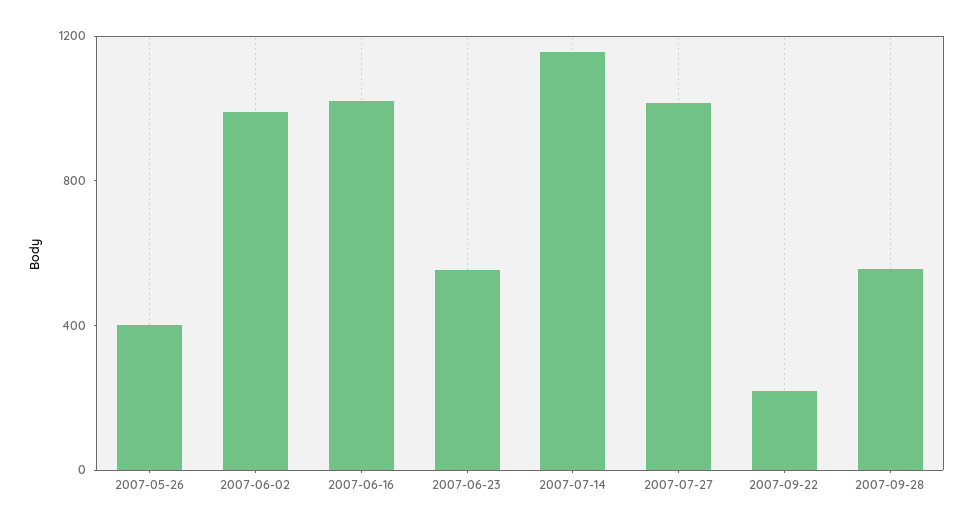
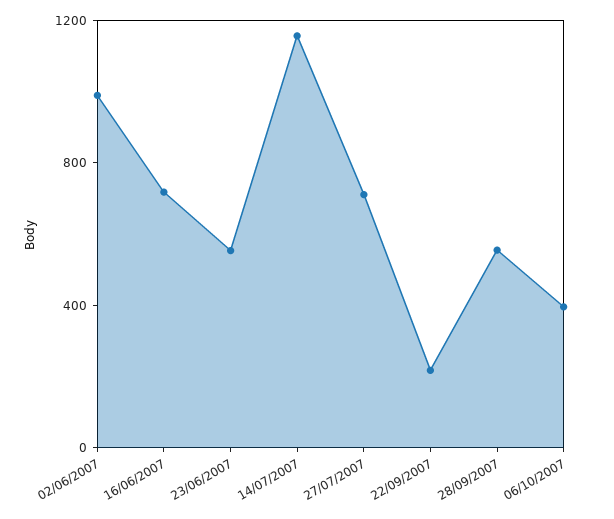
2007-05-26: 400 -> none
2007-06-16: 1000 -> 700
2007-07-27: 1000 -> 700
06/10/2007: none -> 400

